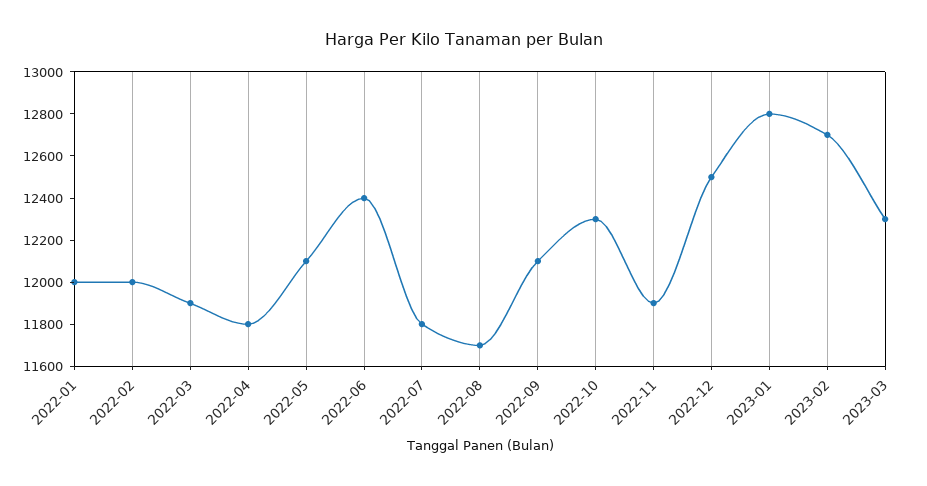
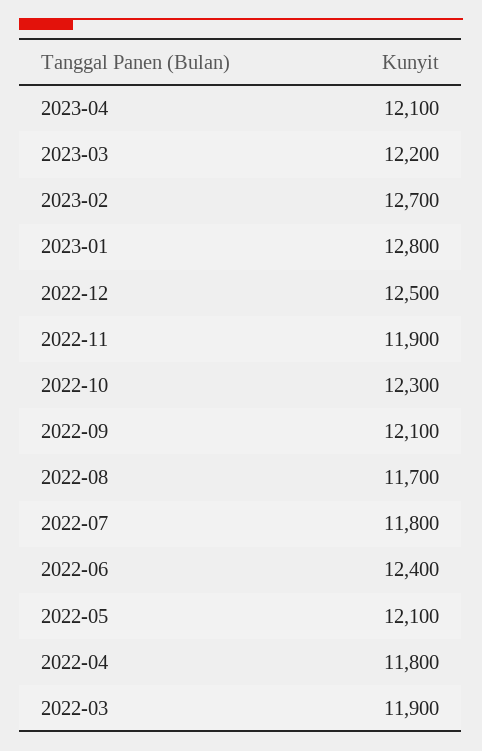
2022-01: 12000 -> none
2022-02: 12000 -> none
2023-03: 12300 -> 12200
2023-04: none -> 12100

